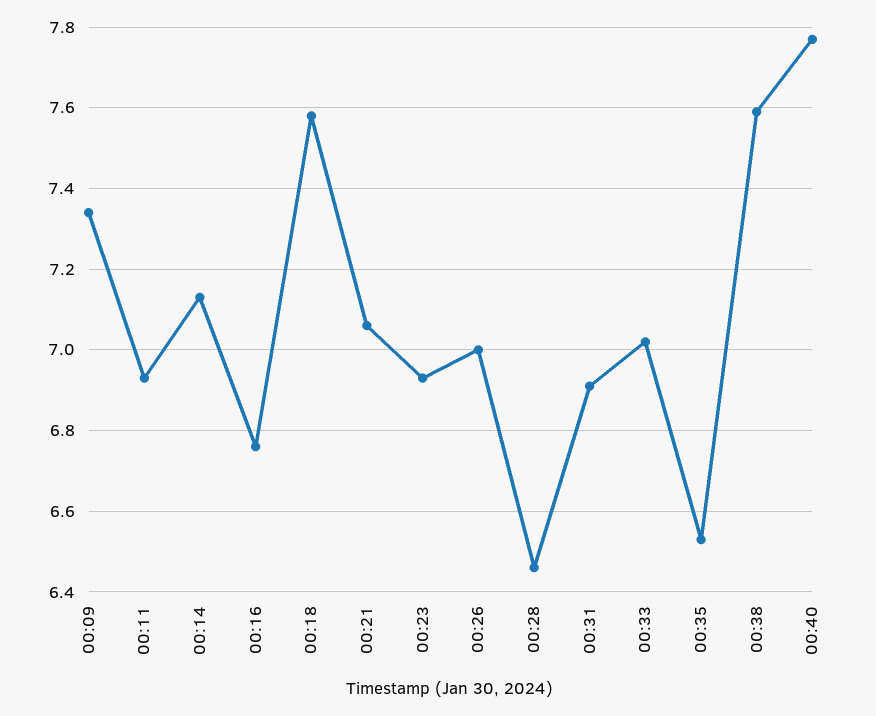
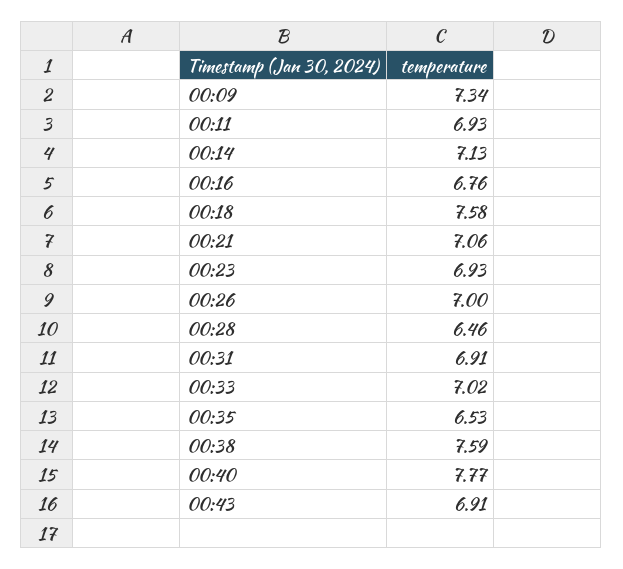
00:43: none -> 6.91

